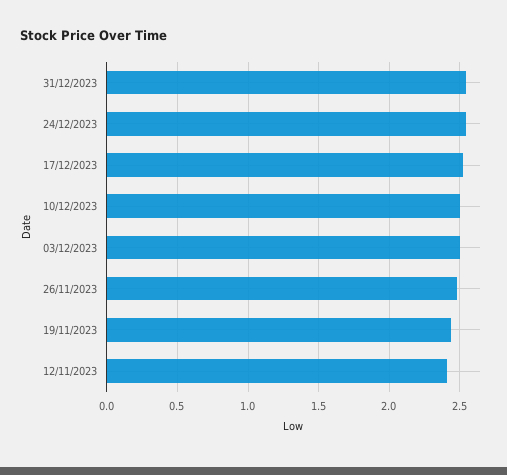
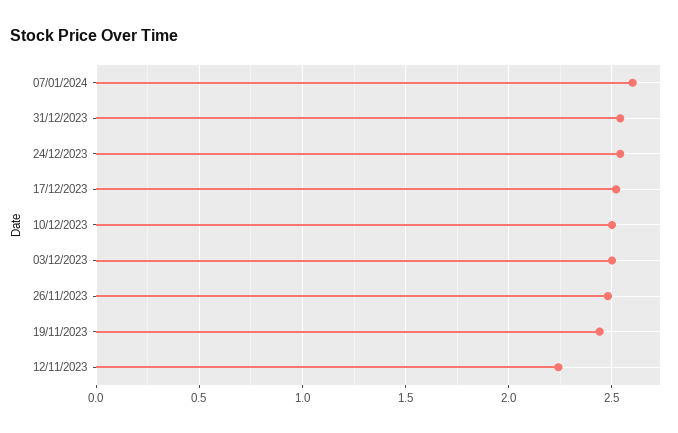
12/11/2023: 2.4 -> 2.25
07/01/2024: none -> 2.6

